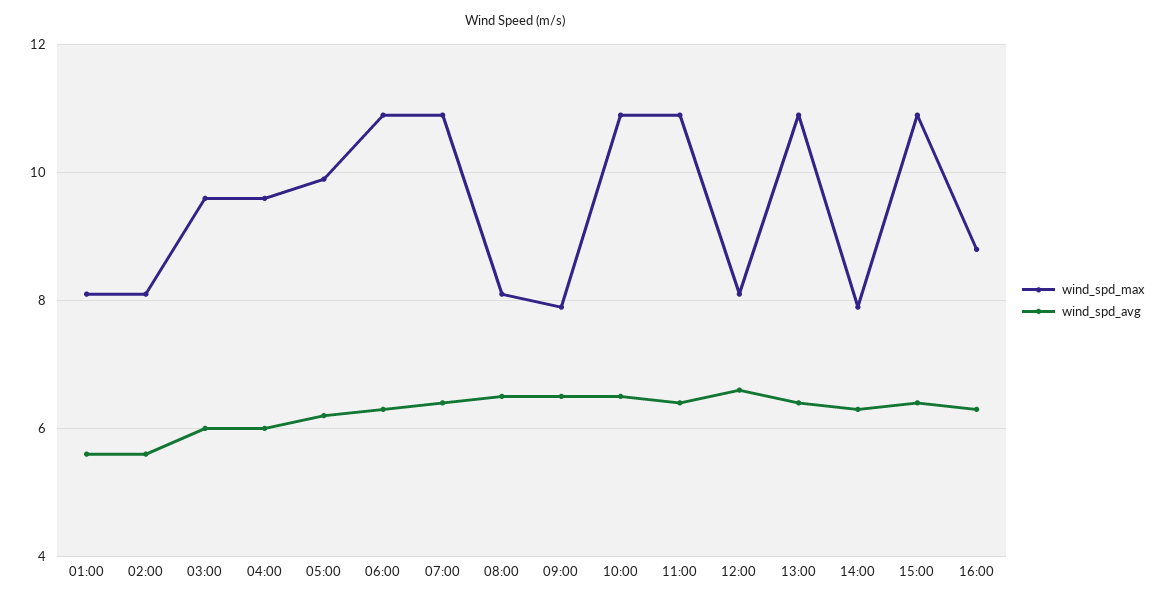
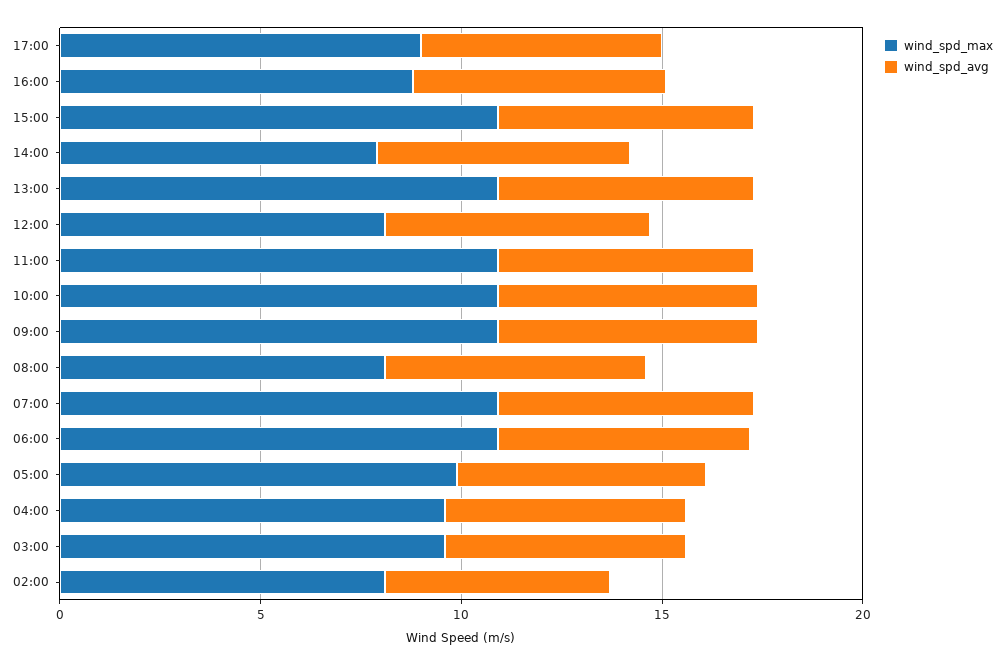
wind_spd_max, 01:00: 8 -> none
wind_spd_avg, 01:00: 5.5 -> none
wind_spd_max, 09:00: 8 -> 11
wind_spd_max, 17:00: none -> 9
wind_spd_avg, 17:00: none -> 6

